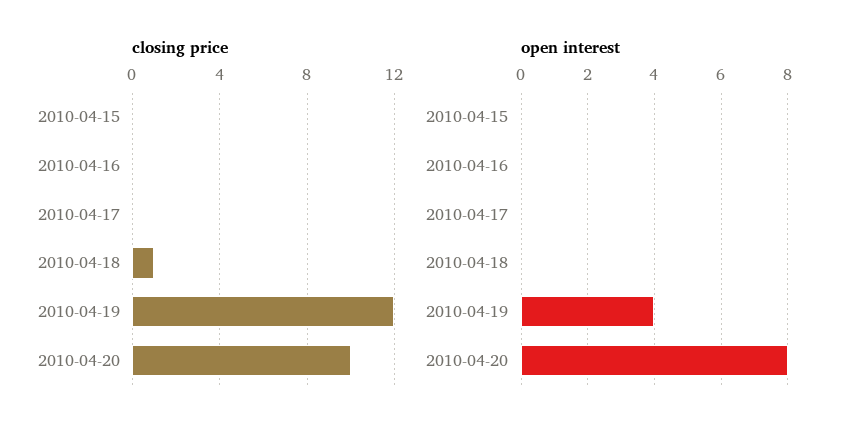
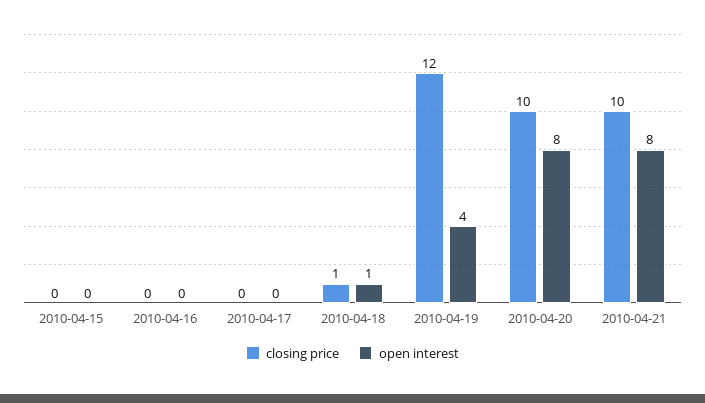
open interest, 2010-04-18: 0 -> 1
closing price, 2010-04-21: none -> 10
open interest, 2010-04-21: none -> 8

